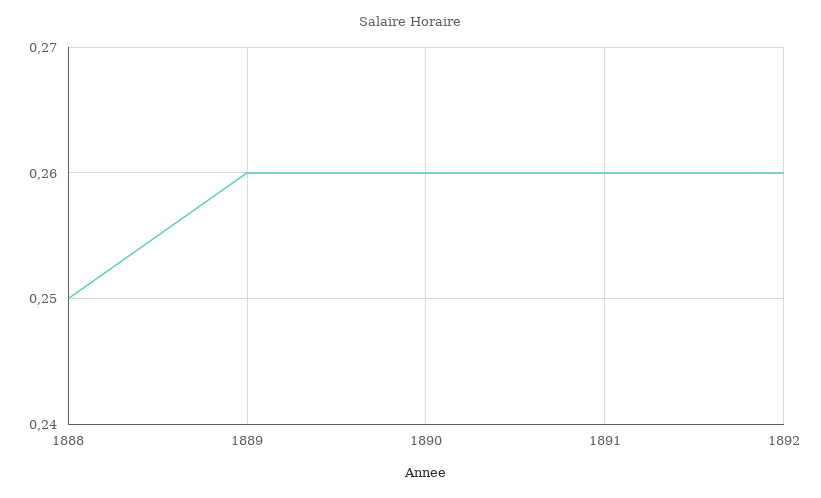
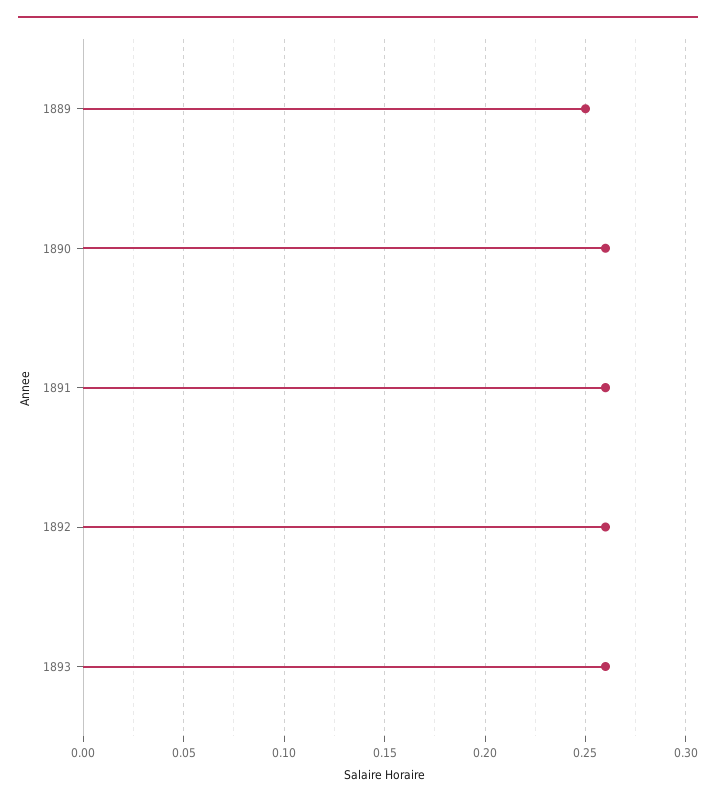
1888: 0.25 -> none
1889: 0.26 -> 0.25
1893: none -> 0.26

